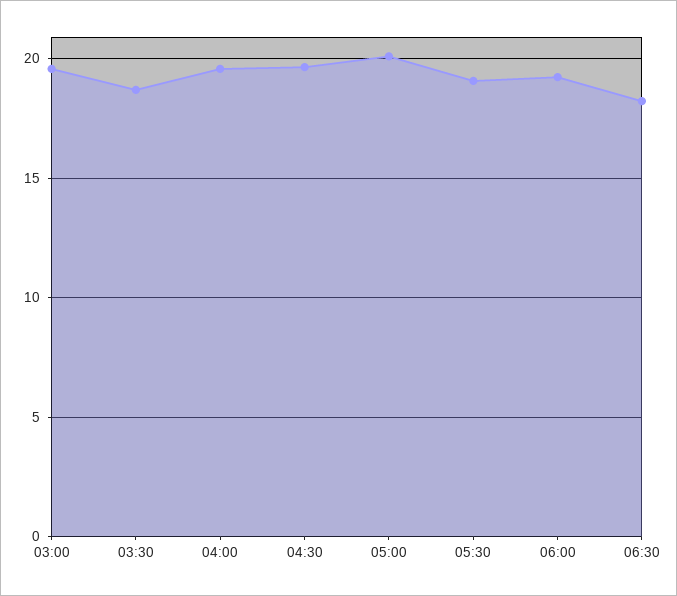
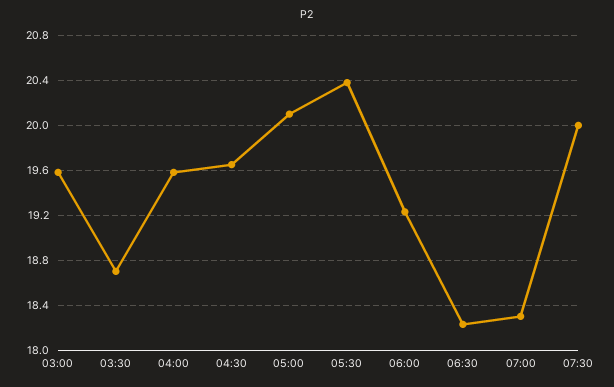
05:30: 19 -> 20.4
07:00: none -> 18.3
07:30: none -> 20

